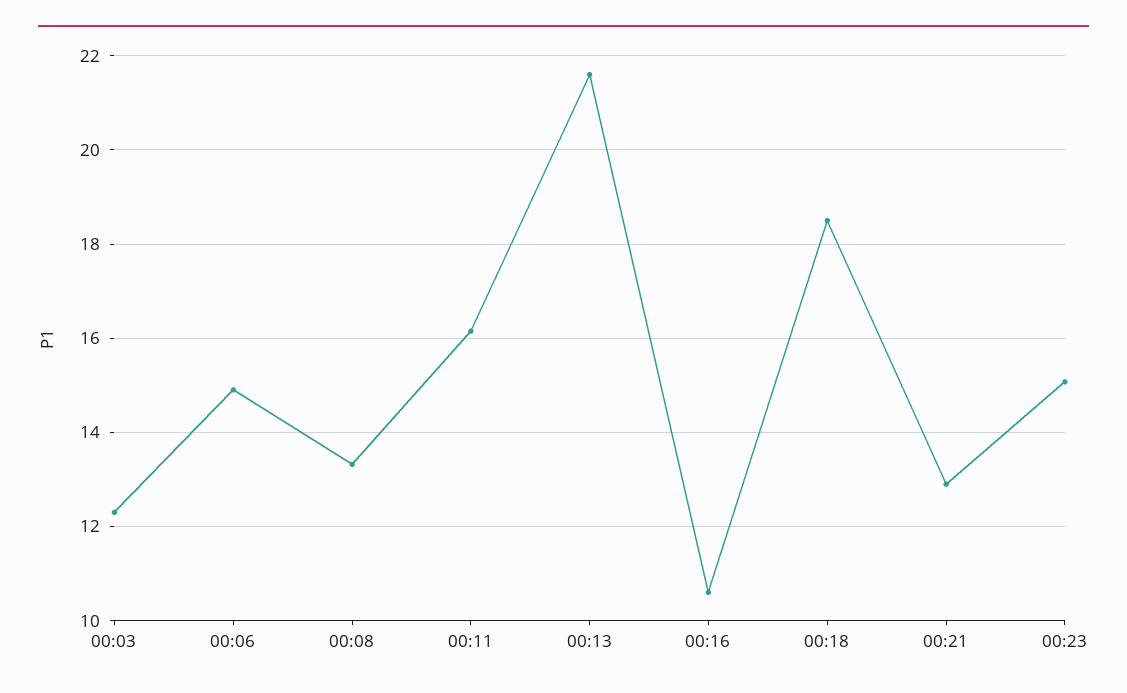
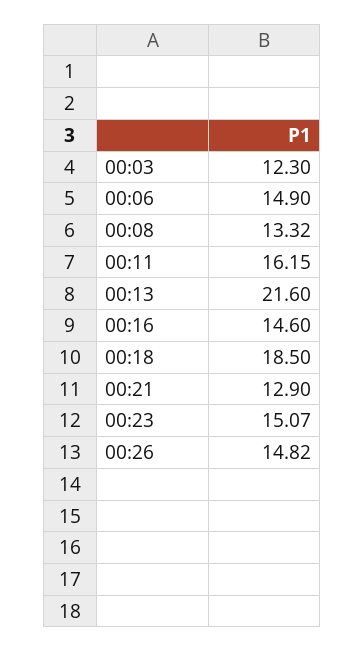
00:16: 10.6 -> 14.6
00:26: none -> 14.82

